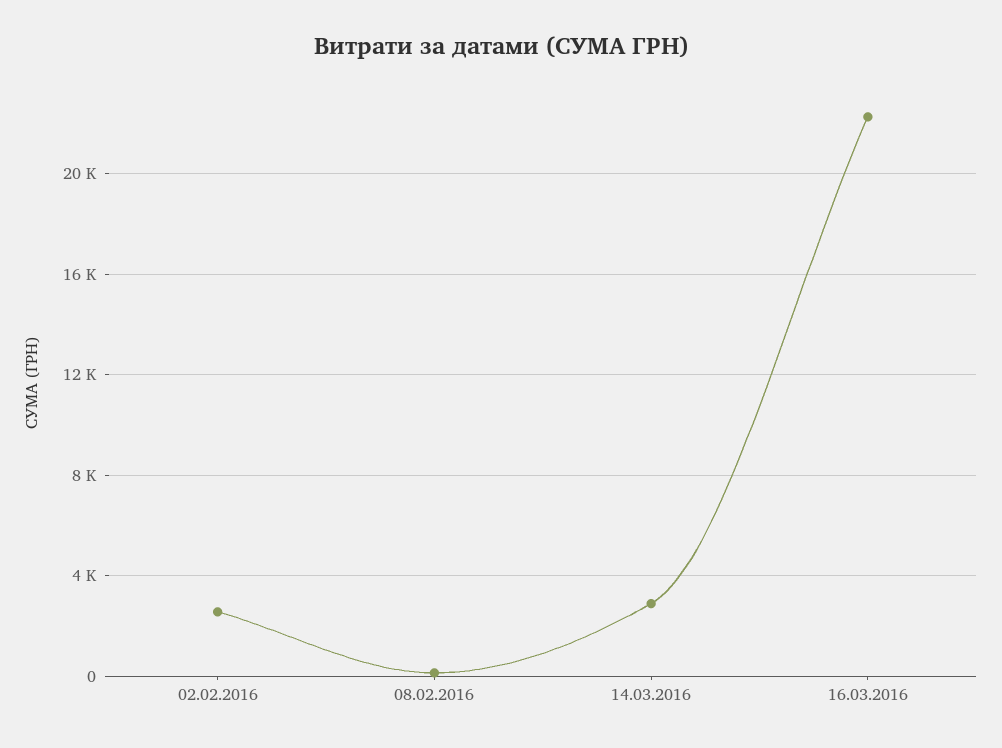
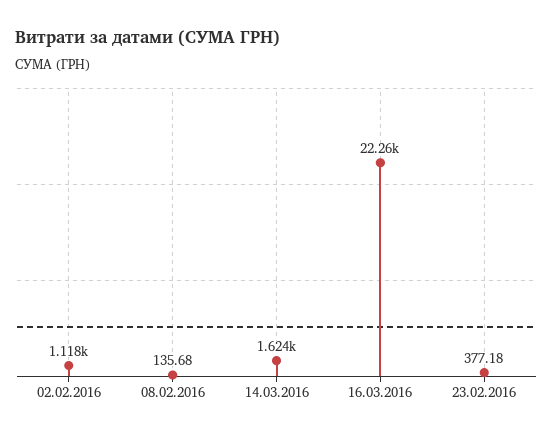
02.02.2016: 2500 -> 1118
14.03.2016: 3000 -> 1624
23.02.2016: none -> 377.18

